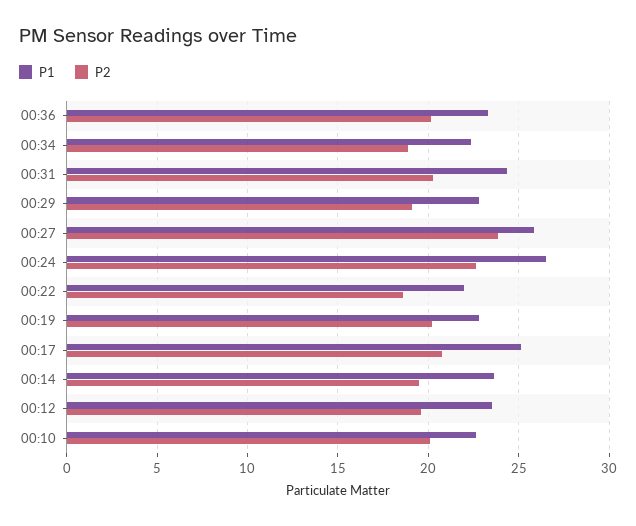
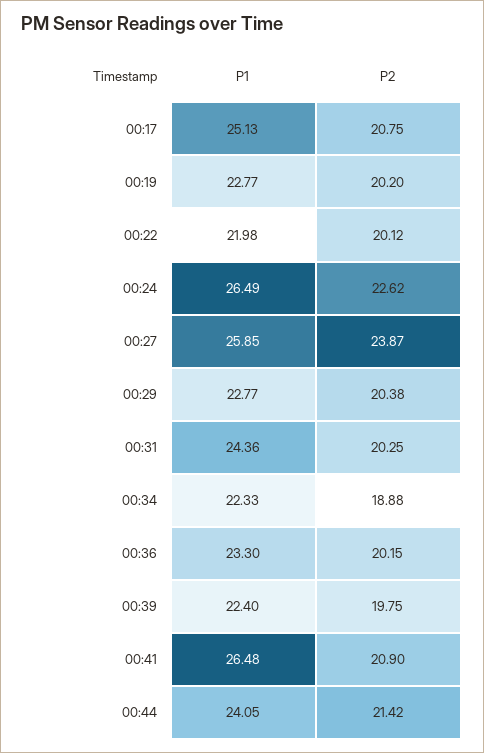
P2, 00:29: 19 -> 20.38
P2, 00:22: 18.5 -> 20.12
P1, 00:14: 23.5 -> none
P2, 00:14: 19.5 -> none
P1, 00:12: 23.5 -> none
P2, 00:12: 19.5 -> none
P1, 00:10: 22.5 -> none
P2, 00:10: 20 -> none
P1, 00:39: none -> 22.4
P2, 00:39: none -> 19.75
P1, 00:41: none -> 26.48
P2, 00:41: none -> 20.9
P1, 00:44: none -> 24.05
P2, 00:44: none -> 21.42

